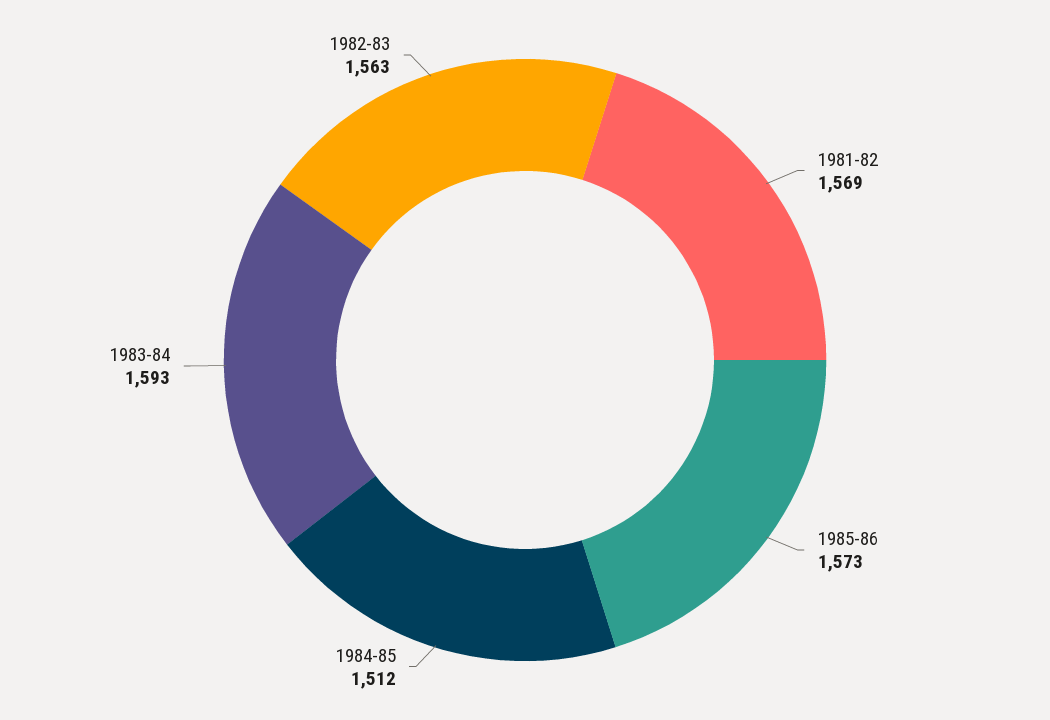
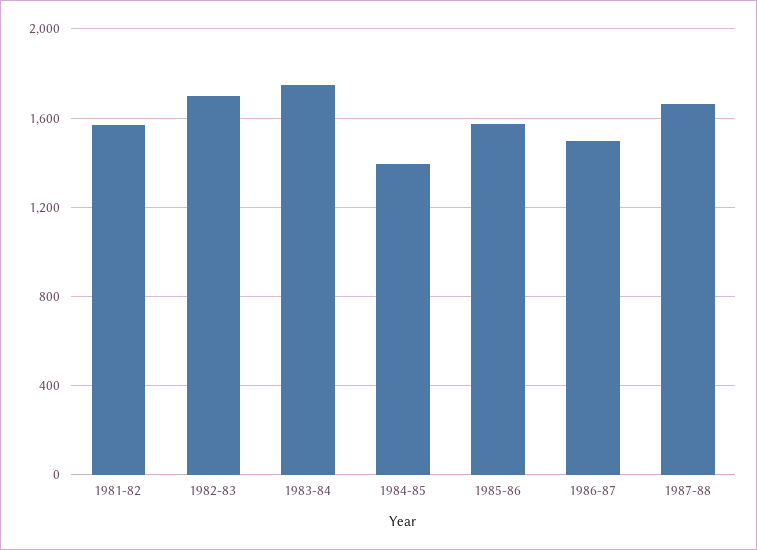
1984-85: 1512 -> 1400
1983-84: 1593 -> 1750
1982-83: 1563 -> 1700
1986-87: none -> 1500
1987-88: none -> 1650

